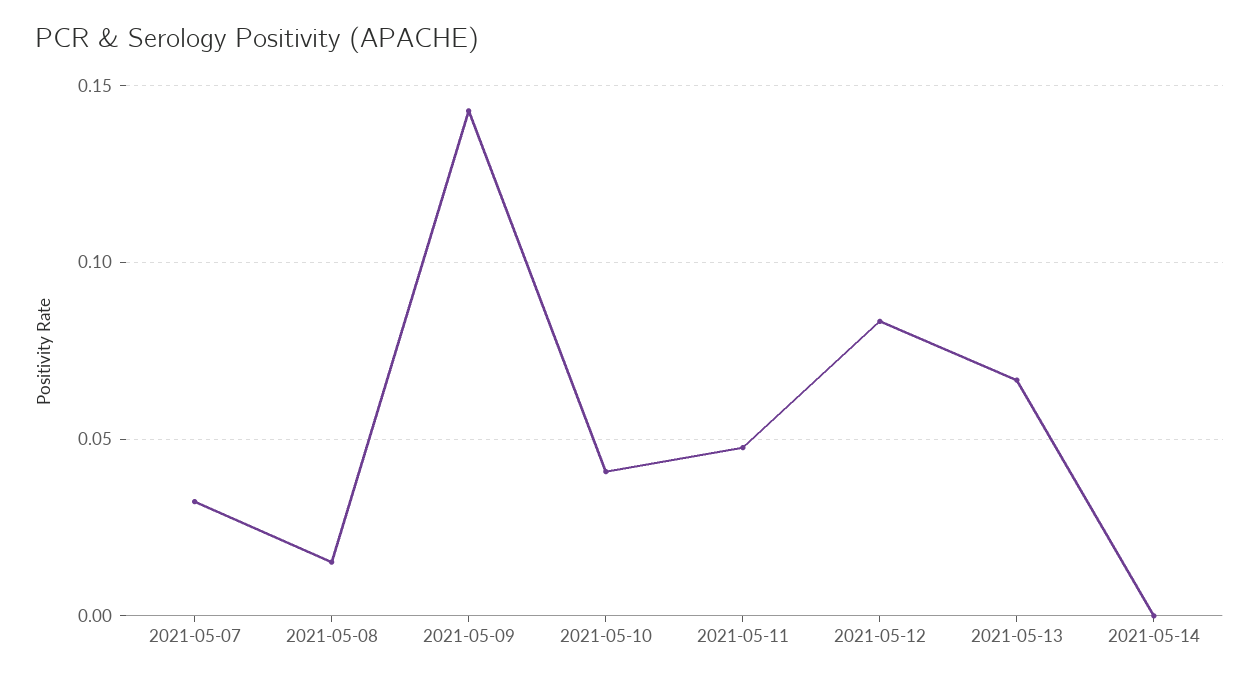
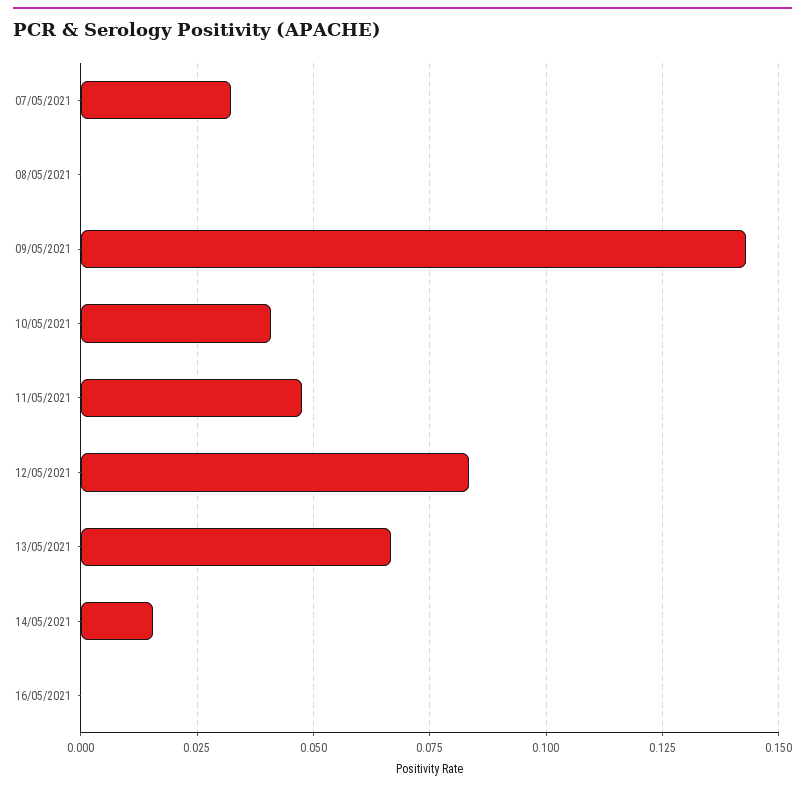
2021-05-08: 0.015 -> 0
2021-05-14: 0 -> 0.015
16/05/2021: none -> 0

